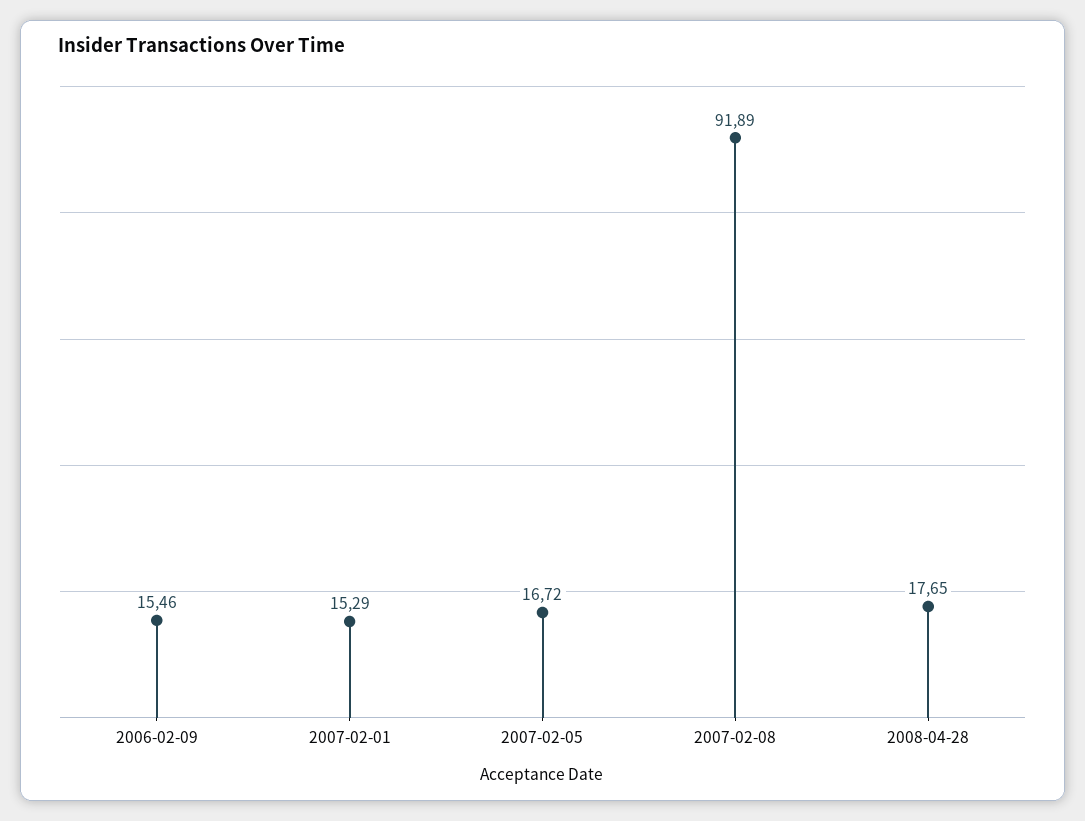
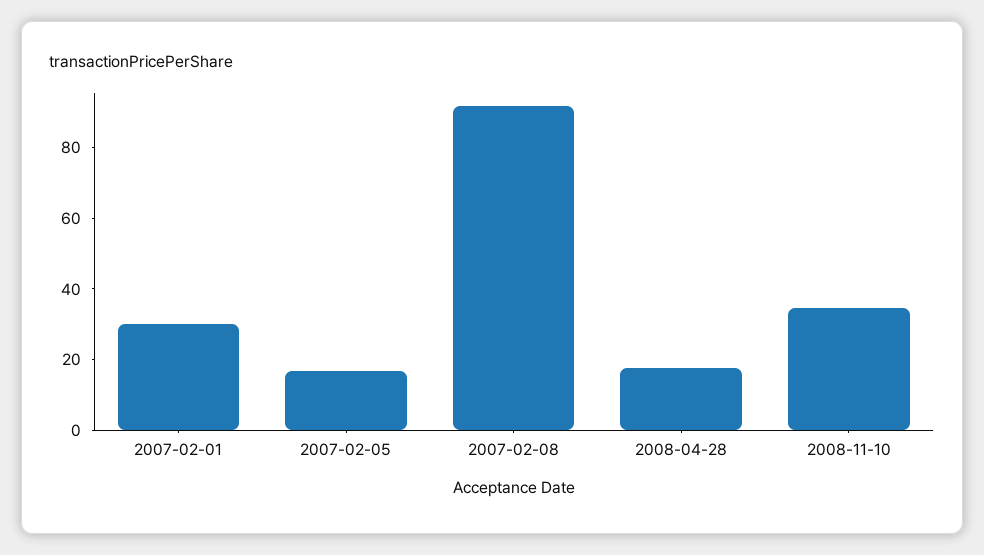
2006-02-09: 15.46 -> none
2007-02-01: 15.29 -> 30
2008-11-10: none -> 35

